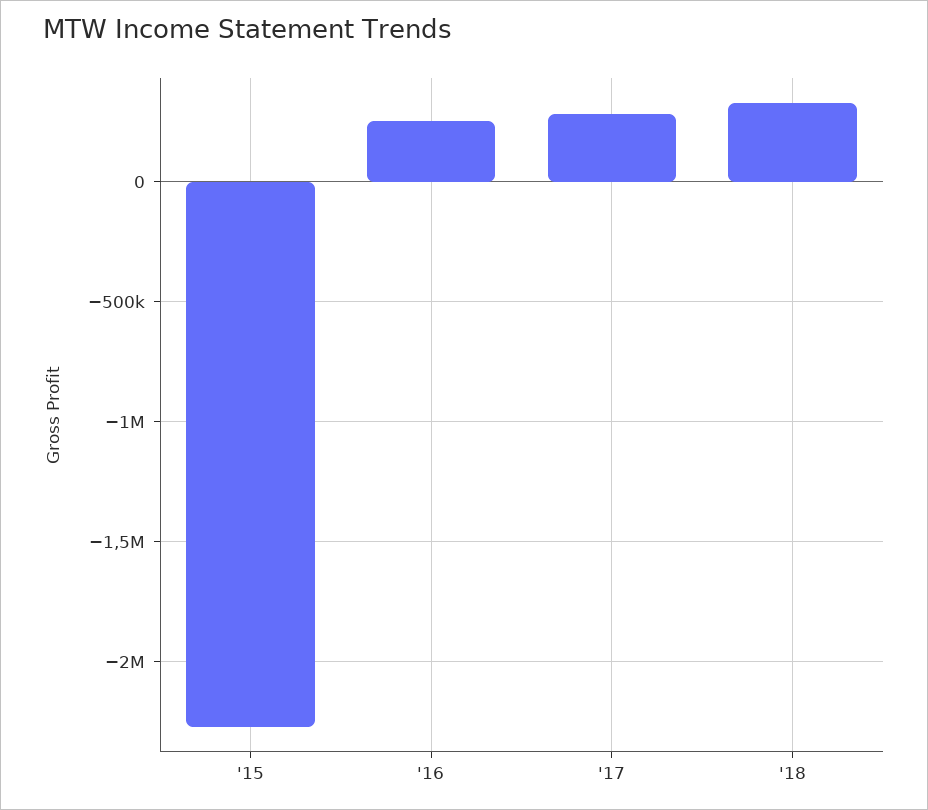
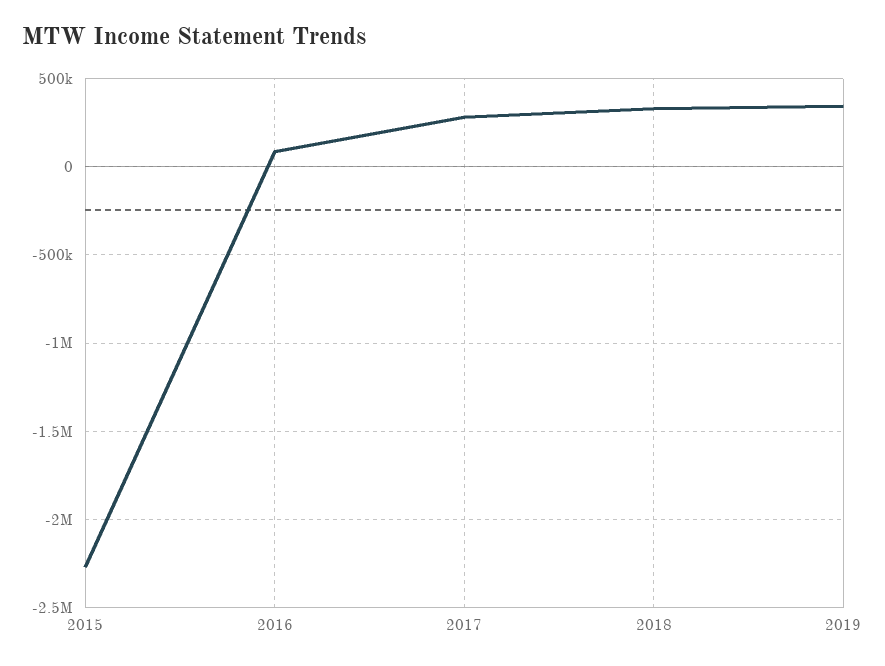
'16: 250000 -> 100000
2019: none -> 350000

